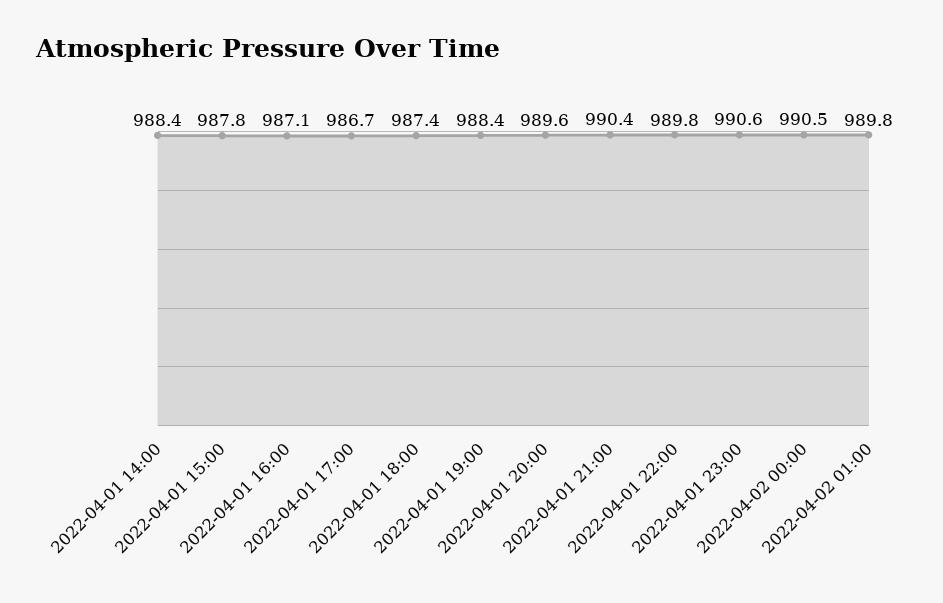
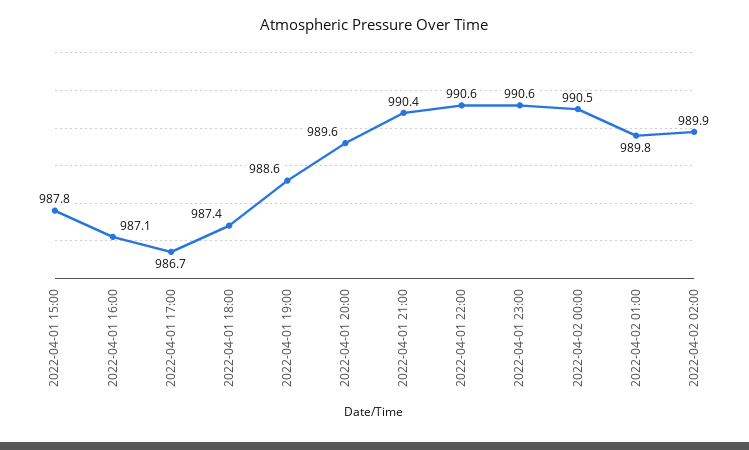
2022-04-01 14:00: 988.4 -> none
2022-04-01 19:00: 988.4 -> 988.6
2022-04-01 22:00: 989.8 -> 990.6
2022-04-02 02:00: none -> 989.9

